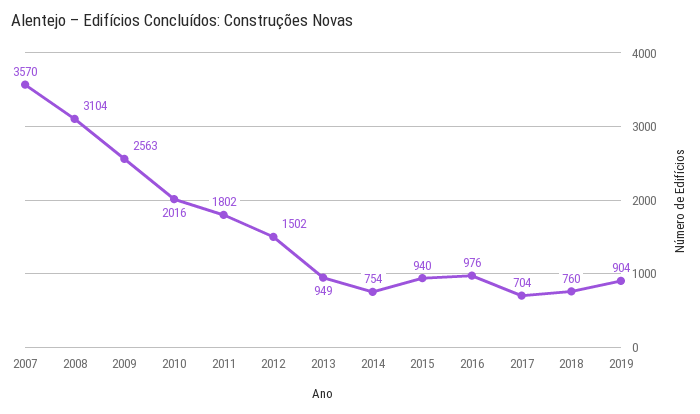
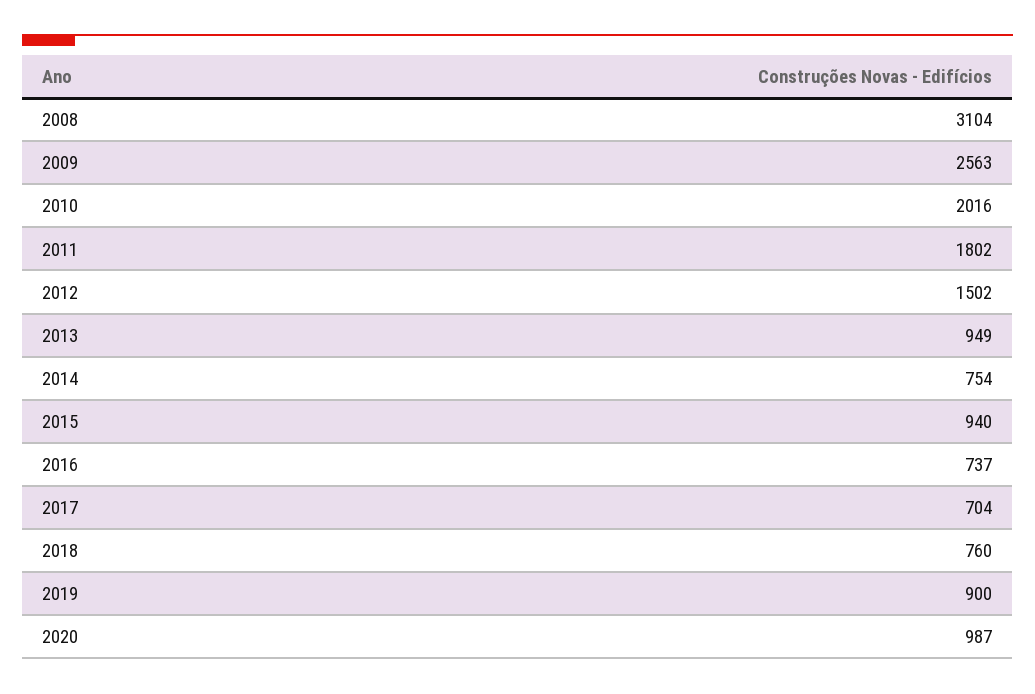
2007: 3570 -> none
2016: 976 -> 737
2019: 904 -> 900
2020: none -> 987

